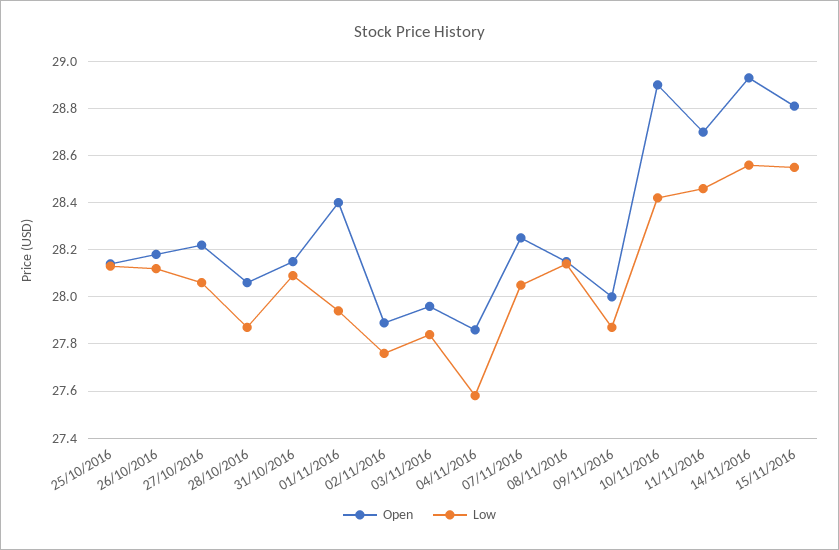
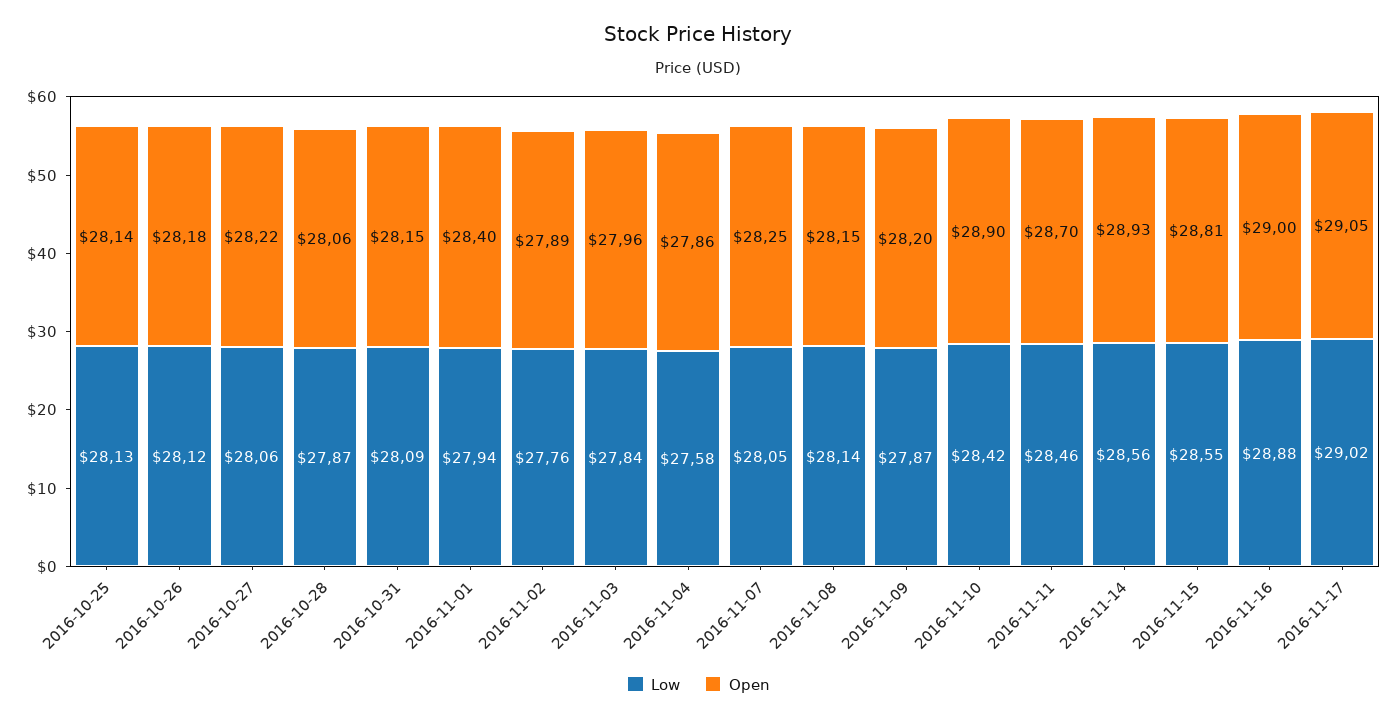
Open, 09/11/2016: 28 -> 28.2
Low, 2016-11-16: none -> 28.88
Open, 2016-11-16: none -> 29
Low, 2016-11-17: none -> 29.02
Open, 2016-11-17: none -> 29.05

